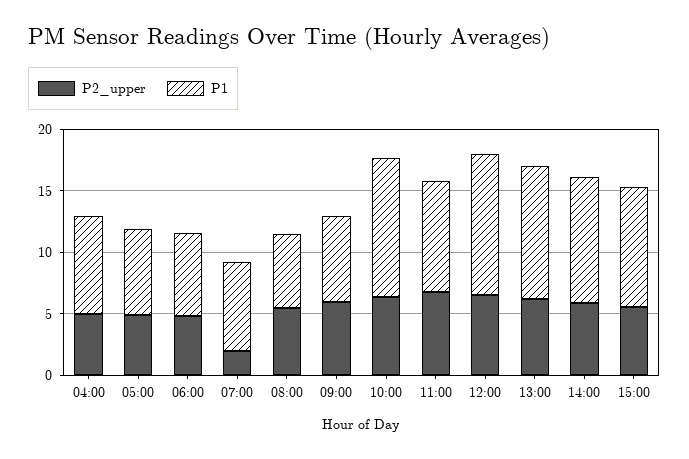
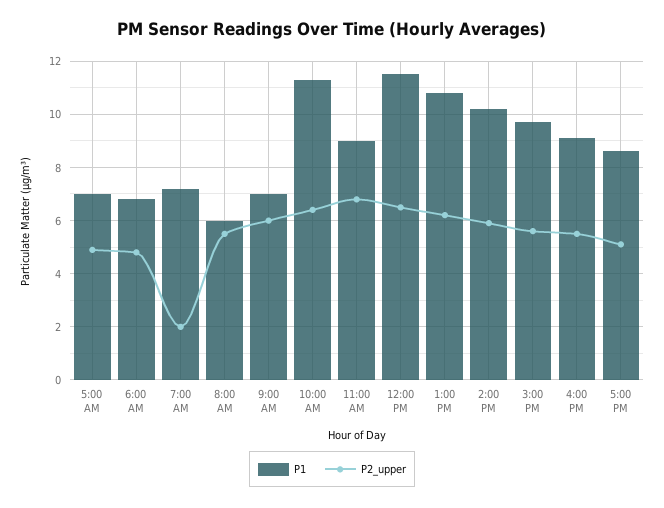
P2_upper, 04:00: 5 -> none
P1, 04:00: 8 -> none
P1, 4:00 PM: none -> 9
P2_upper, 4:00 PM: none -> 5.5
P1, 5:00 PM: none -> 8.5
P2_upper, 5:00 PM: none -> 5

